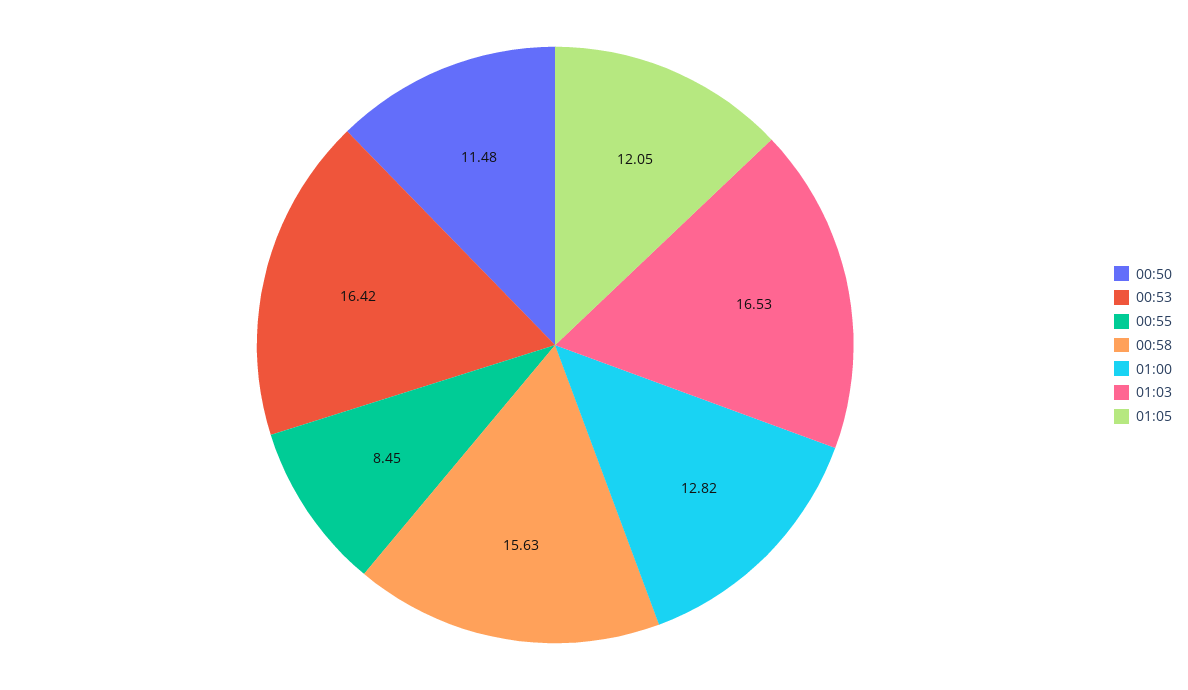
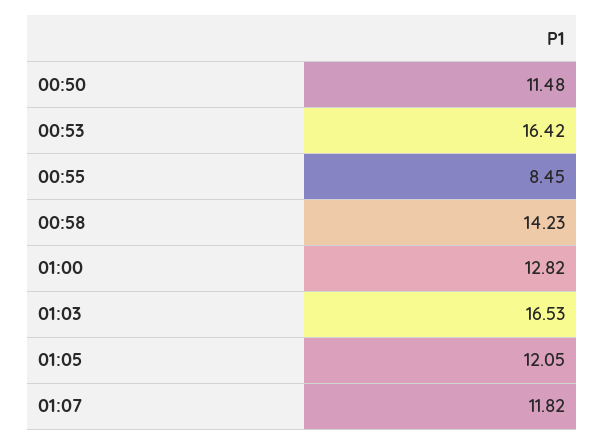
00:58: 15.63 -> 14.23
01:07: none -> 11.82

